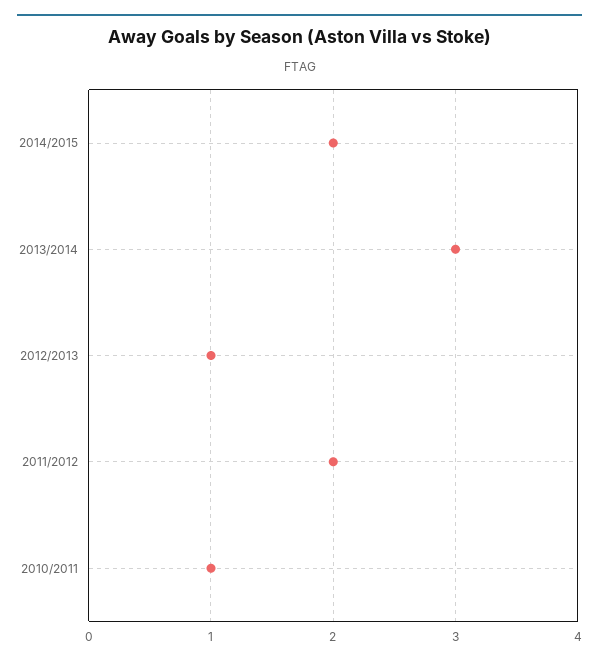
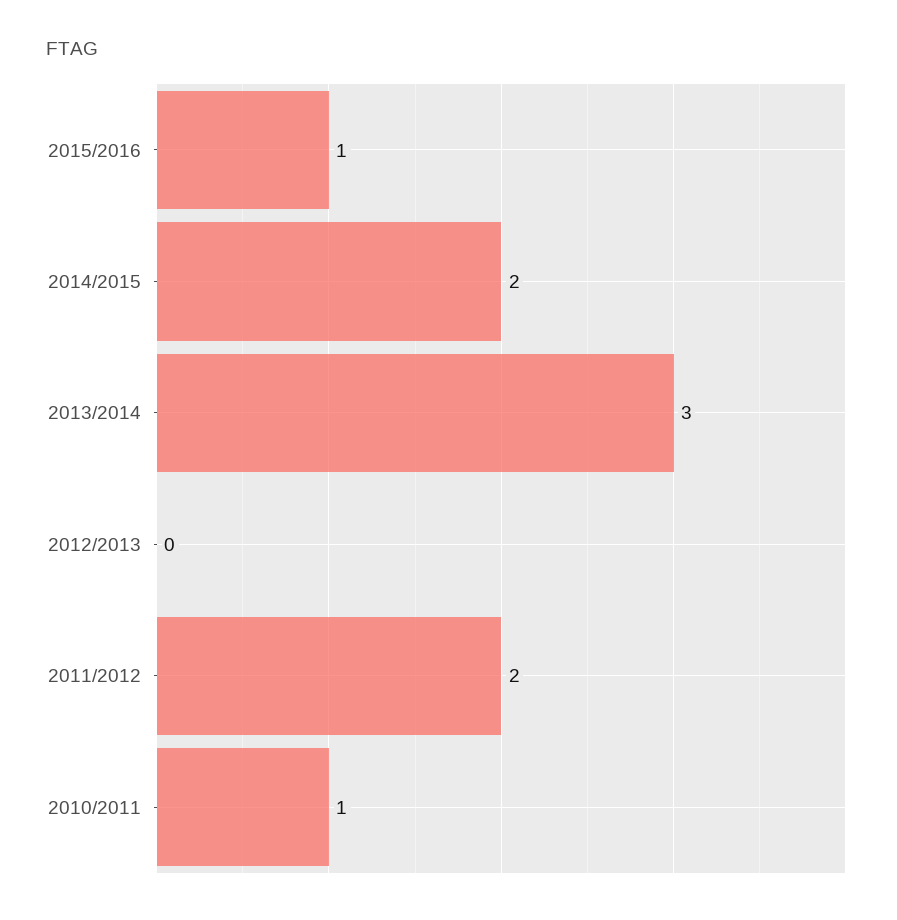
2012/2013: 1 -> 0
2015/2016: none -> 1

